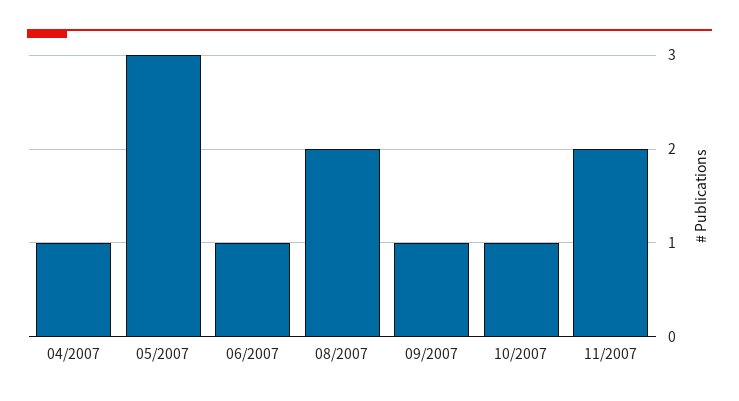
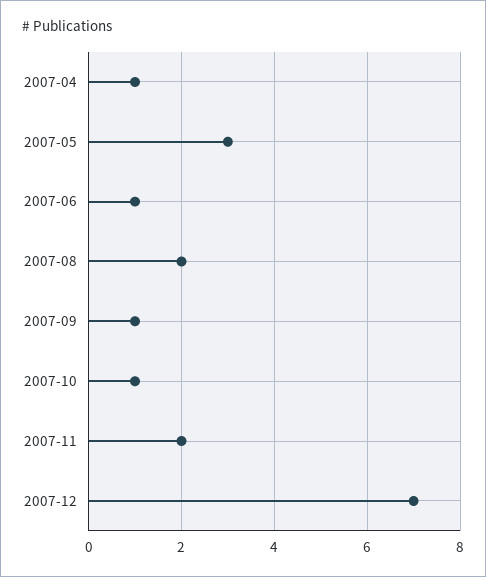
2007-12: none -> 7

